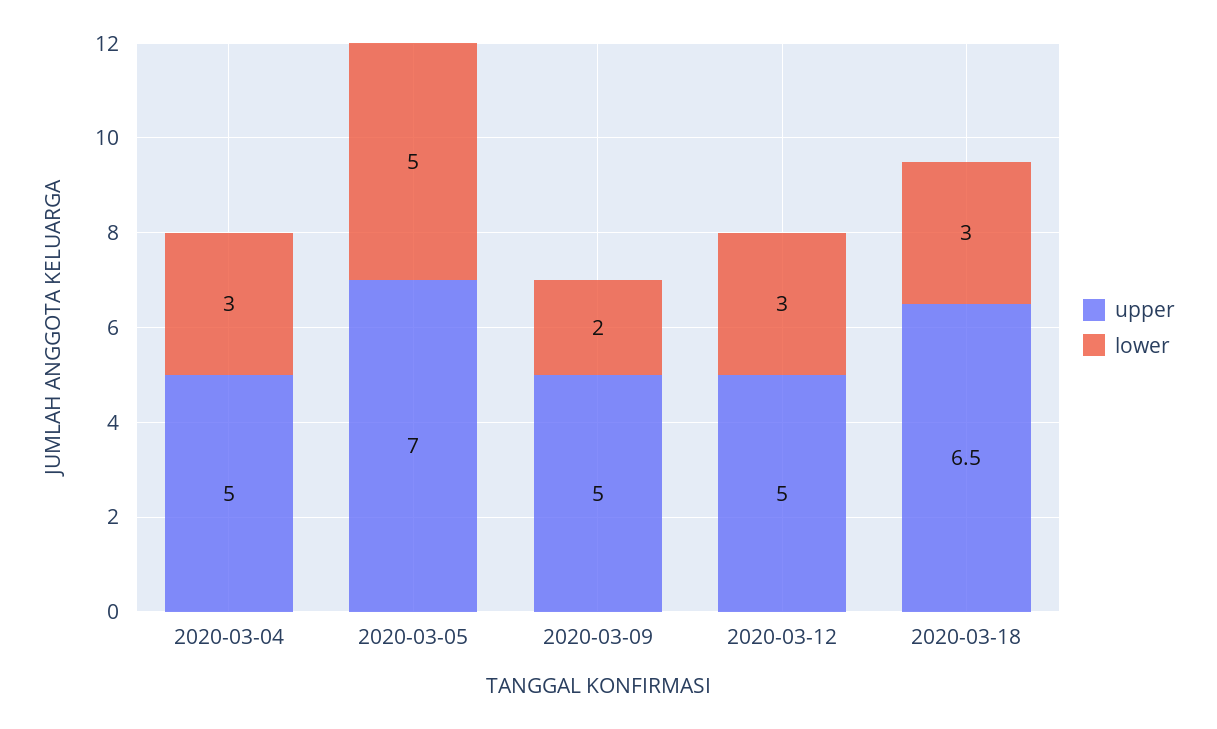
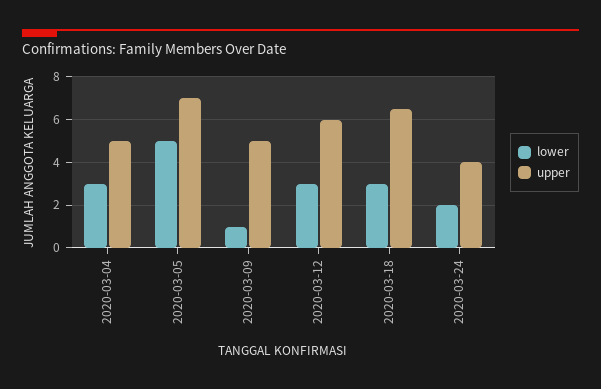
lower, 2020-03-09: 2 -> 1
upper, 2020-03-12: 5 -> 6
lower, 2020-03-24: none -> 2
upper, 2020-03-24: none -> 4

